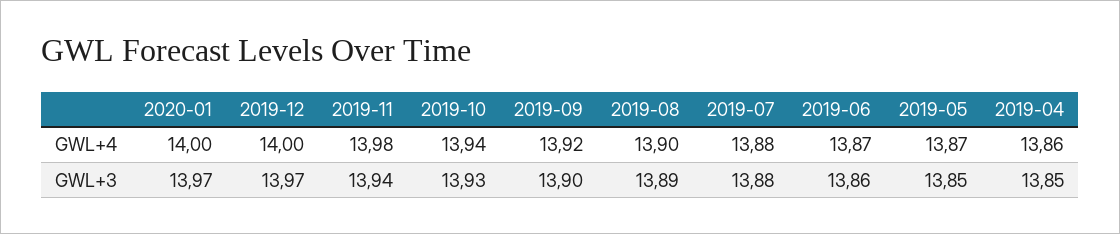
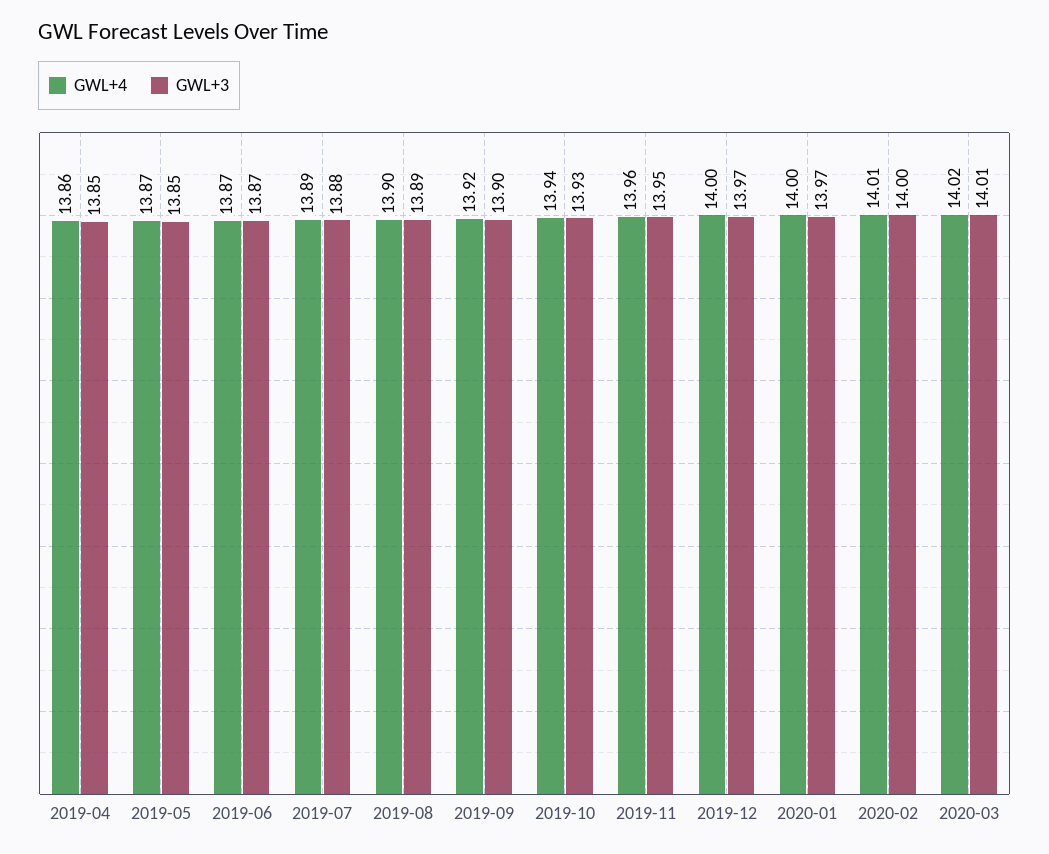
GWL+4, 2019-11: 13.98 -> 13.96
GWL+4, 2019-07: 13.88 -> 13.89
GWL+3, 2019-11: 13.94 -> 13.95
GWL+3, 2019-06: 13.86 -> 13.87
GWL+4, 2020-02: none -> 14.01
GWL+3, 2020-02: none -> 14
GWL+4, 2020-03: none -> 14.02
GWL+3, 2020-03: none -> 14.01

